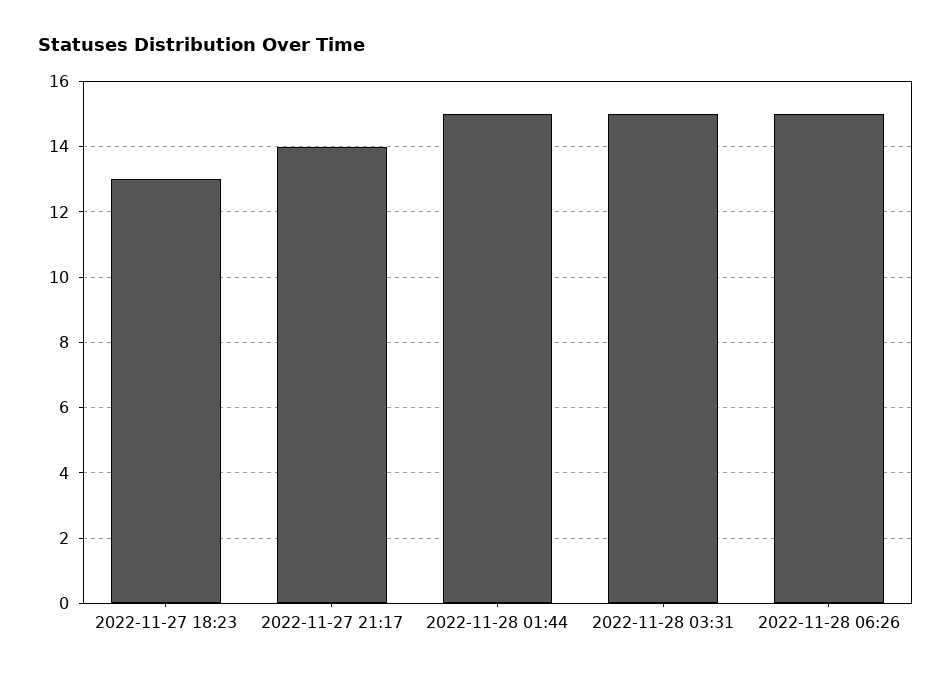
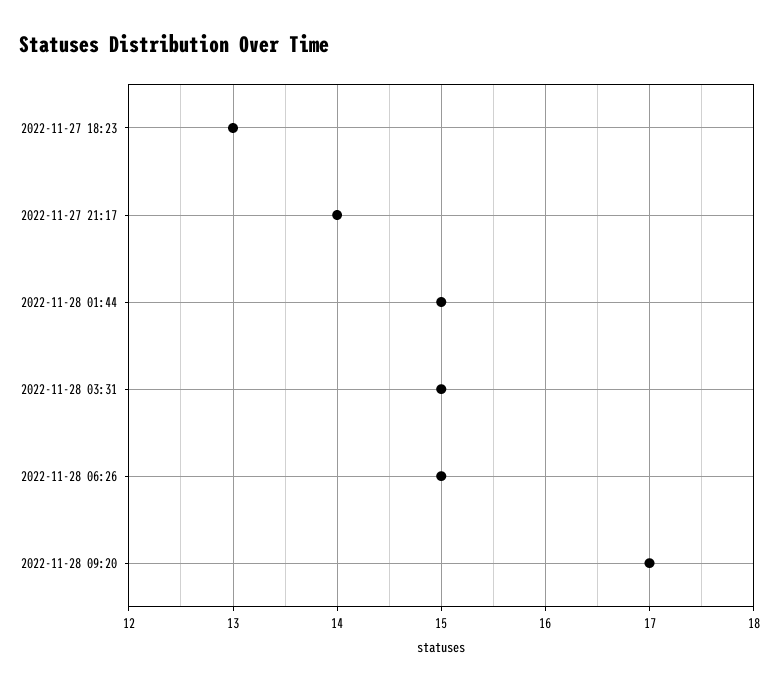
2022-11-28 09:20: none -> 17

